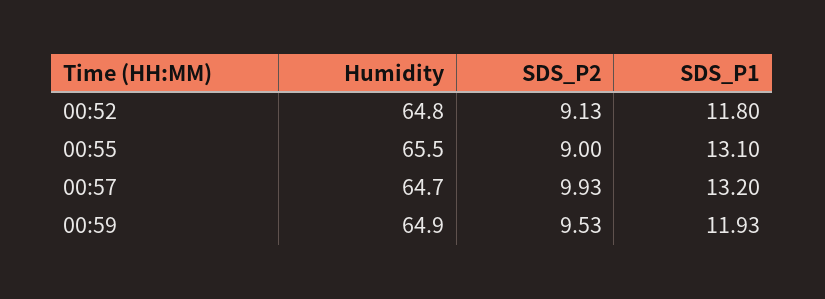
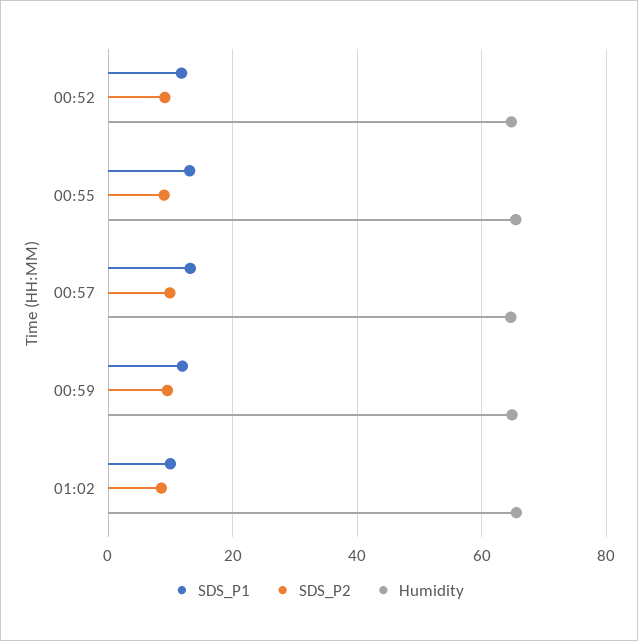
SDS_P1, 01:02: none -> 10
SDS_P2, 01:02: none -> 8
Humidity, 01:02: none -> 66

